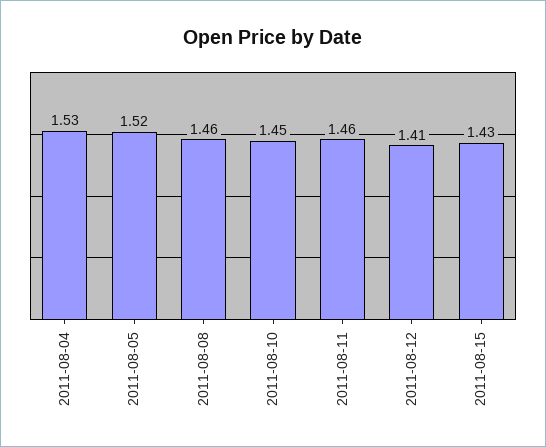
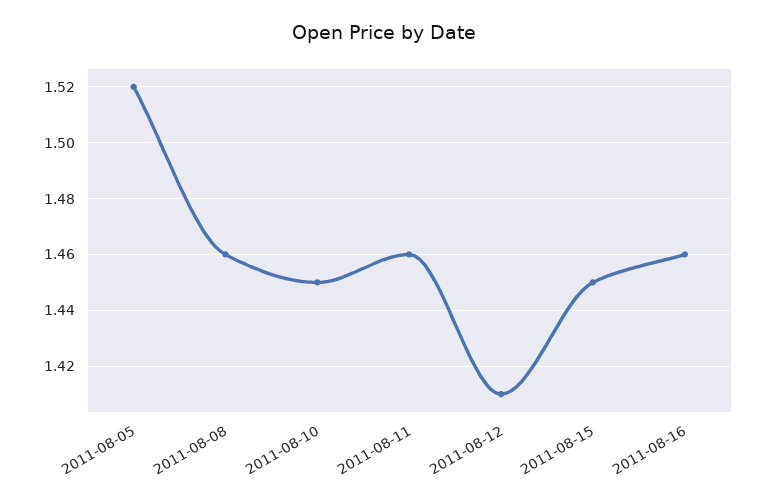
2011-08-04: 1.53 -> none
2011-08-15: 1.43 -> 1.45
2011-08-16: none -> 1.46

